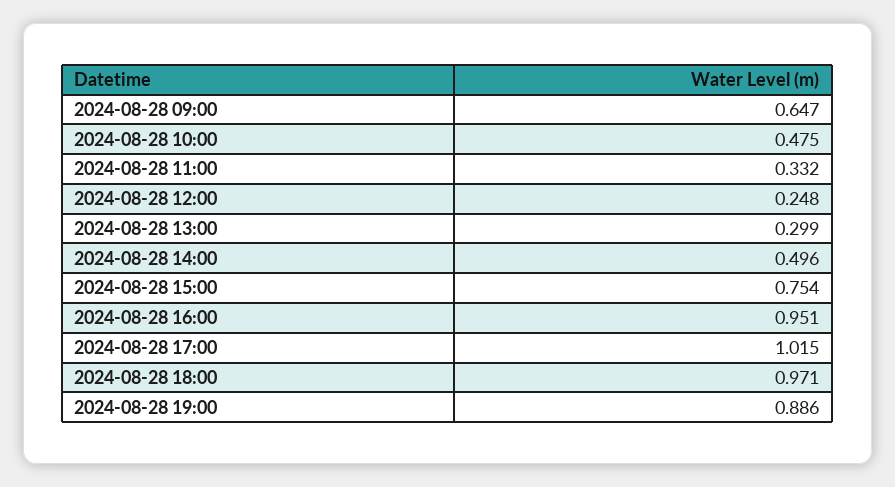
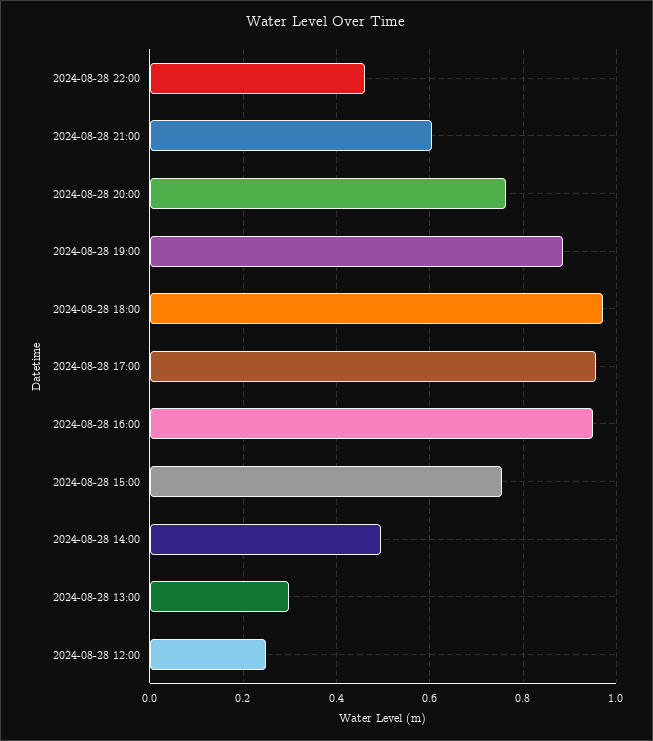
2024-08-28 09:00: 0.647 -> none
2024-08-28 10:00: 0.475 -> none
2024-08-28 11:00: 0.332 -> none
2024-08-28 17:00: 1.015 -> 0.96
2024-08-28 22:00: none -> 0.46
2024-08-28 21:00: none -> 0.6
2024-08-28 20:00: none -> 0.76

